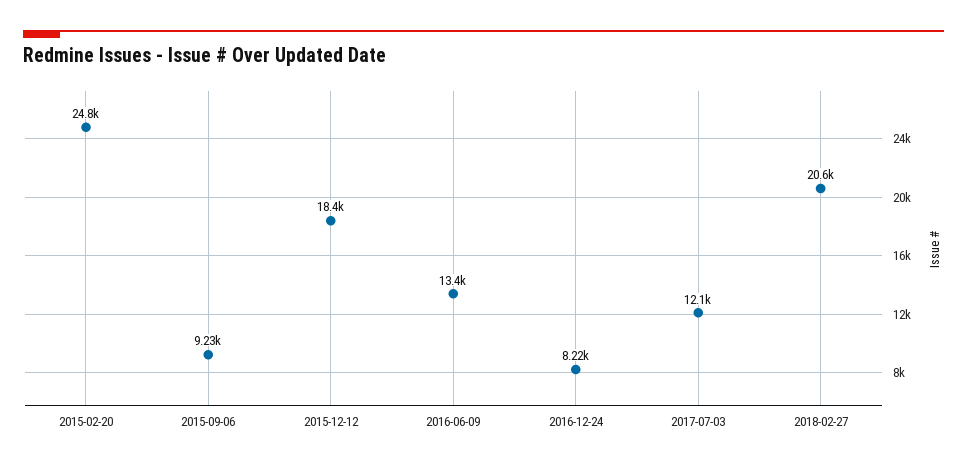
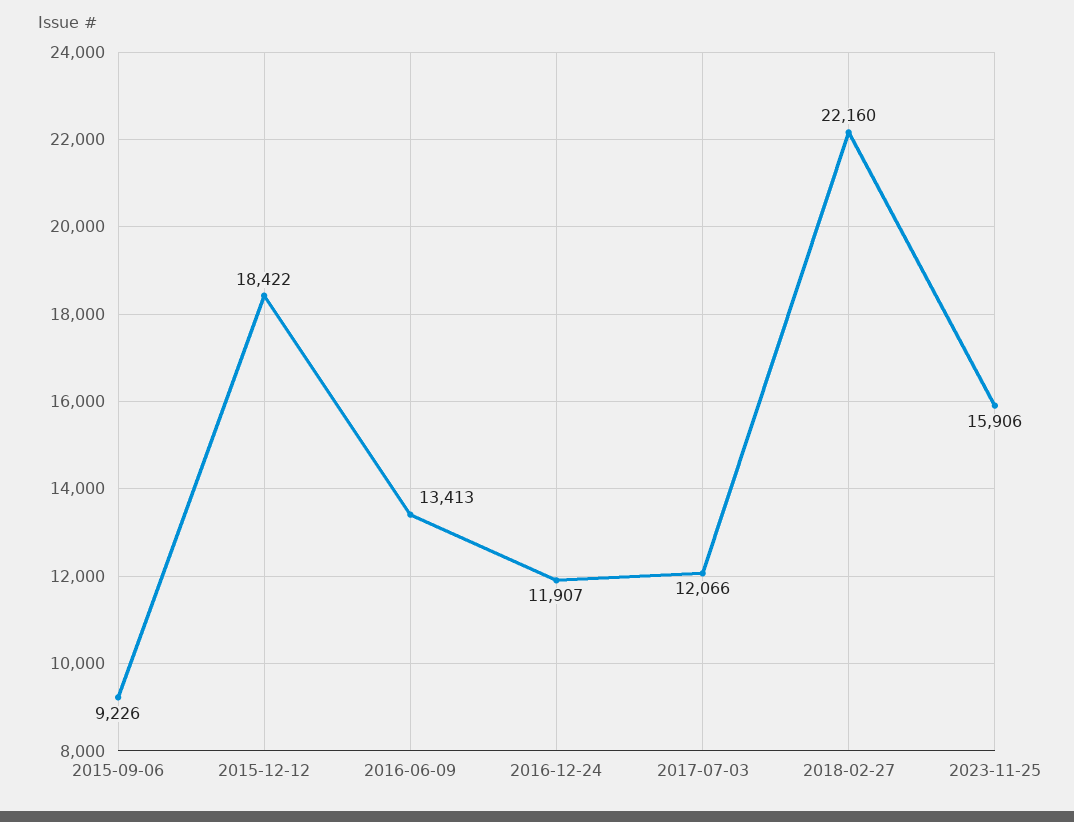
2015-02-20: 24800 -> none
2016-12-24: 8220 -> 11907
2018-02-27: 20600 -> 22160
2023-11-25: none -> 15906

